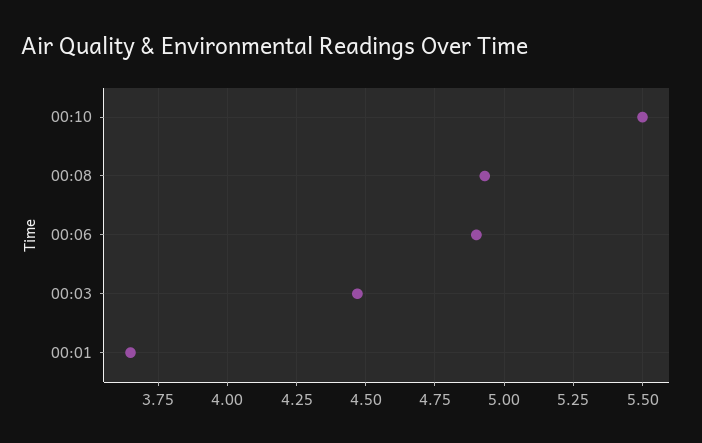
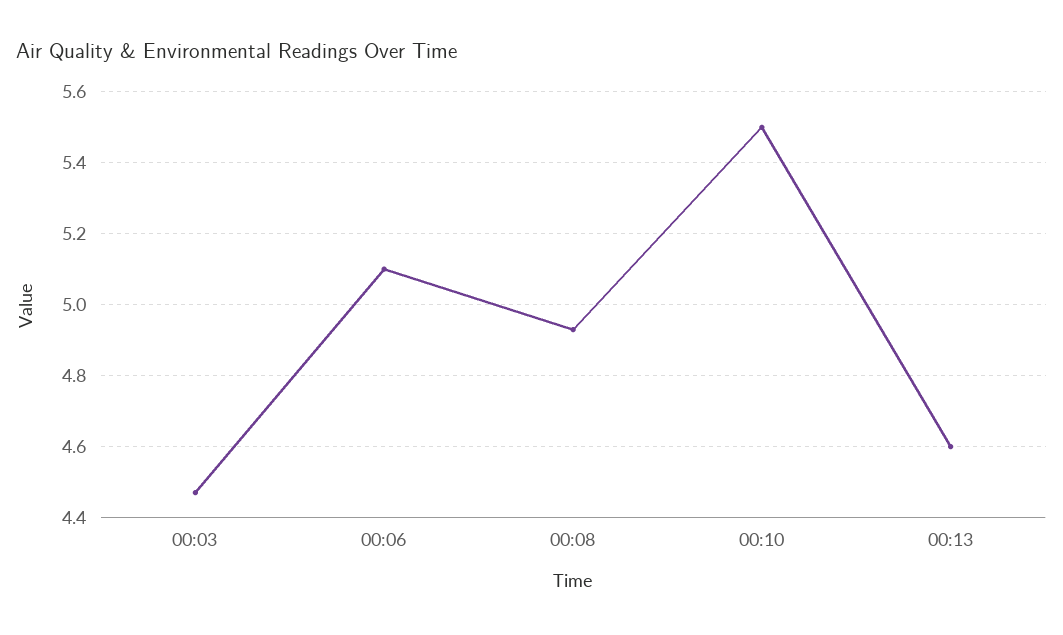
00:06: 4.9 -> 5.1
00:01: 3.65 -> none
00:13: none -> 4.6

